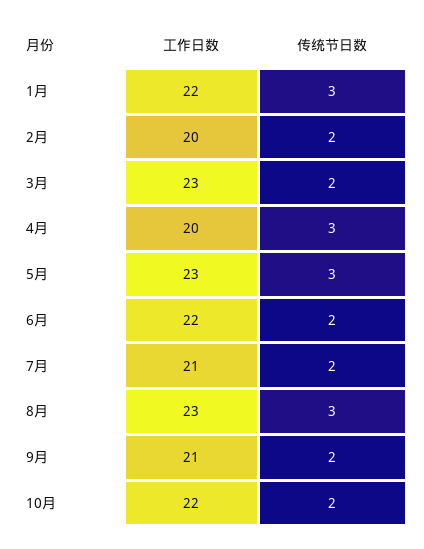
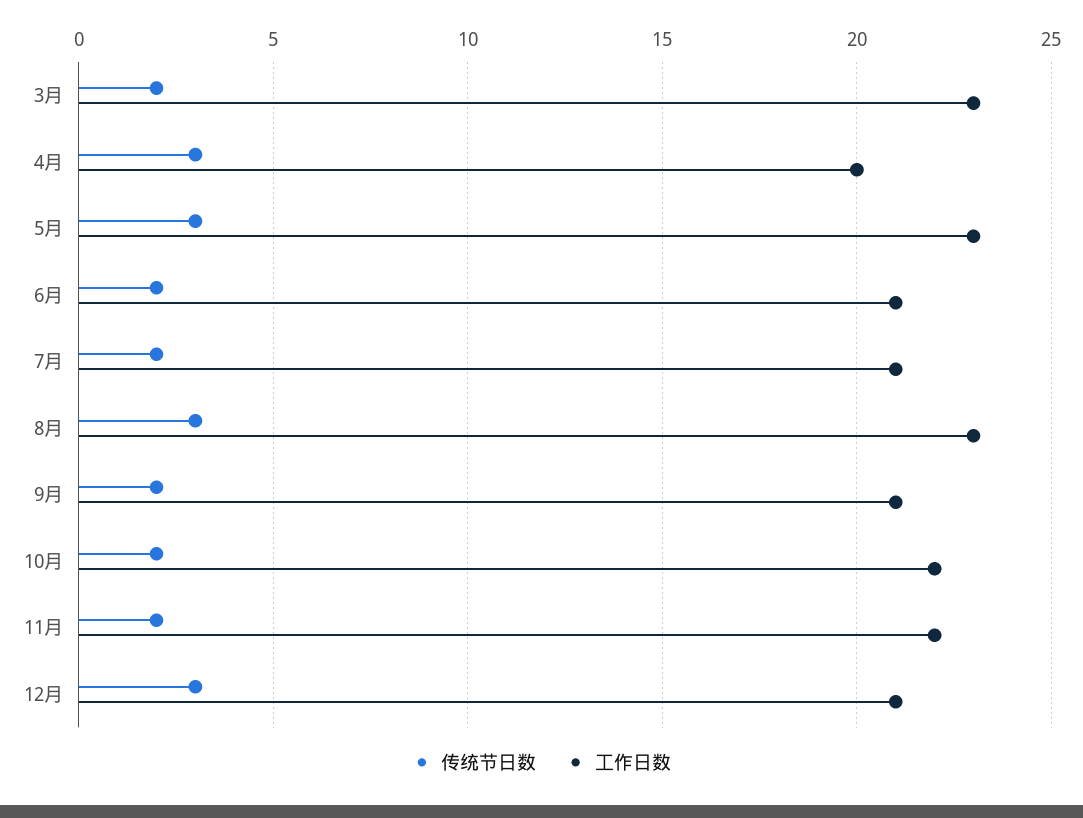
工作日数, 1月: 22 -> none
传统节日数, 1月: 3 -> none
工作日数, 2月: 20 -> none
传统节日数, 2月: 2 -> none
工作日数, 6月: 22 -> 21
传统节日数, 11月: none -> 2
工作日数, 11月: none -> 22
传统节日数, 12月: none -> 3
工作日数, 12月: none -> 21

